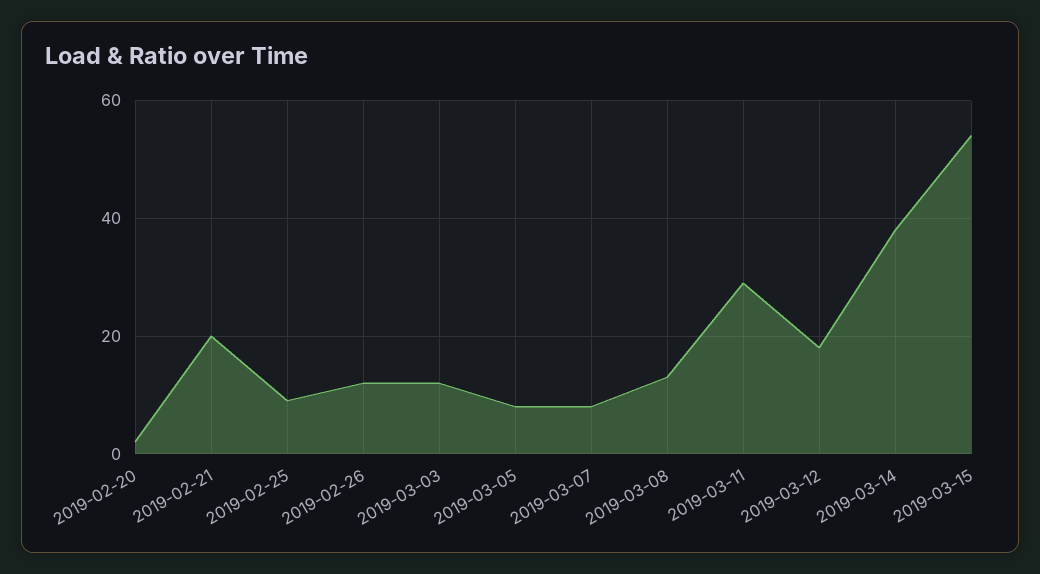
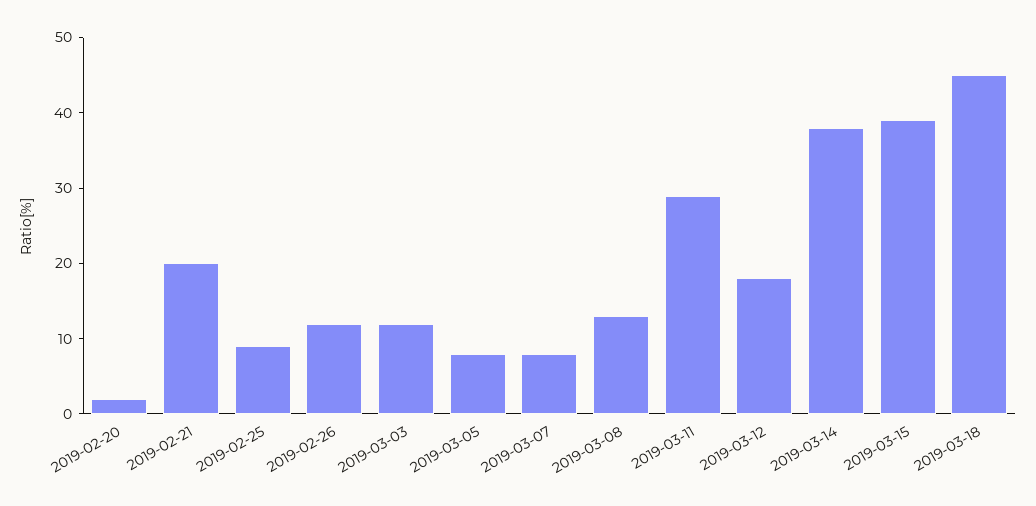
2019-03-15: 55 -> 40
2019-03-18: none -> 45

